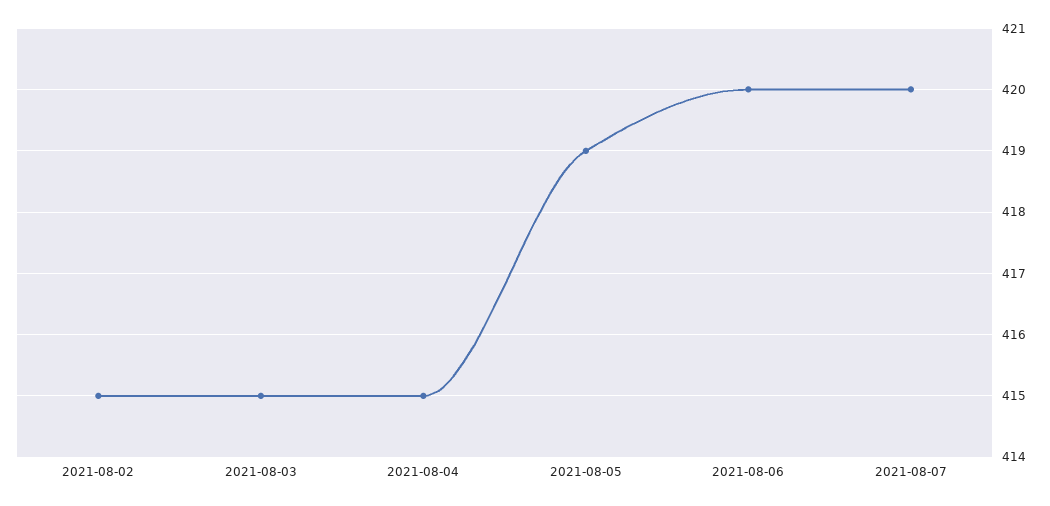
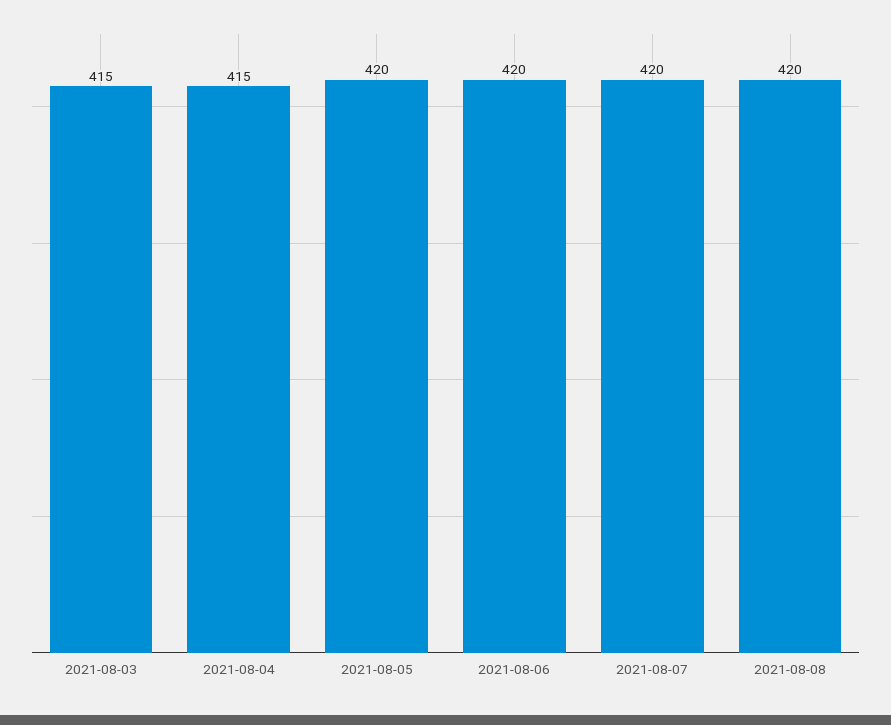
2021-08-02: 415 -> none
2021-08-05: 419 -> 420
2021-08-08: none -> 420

